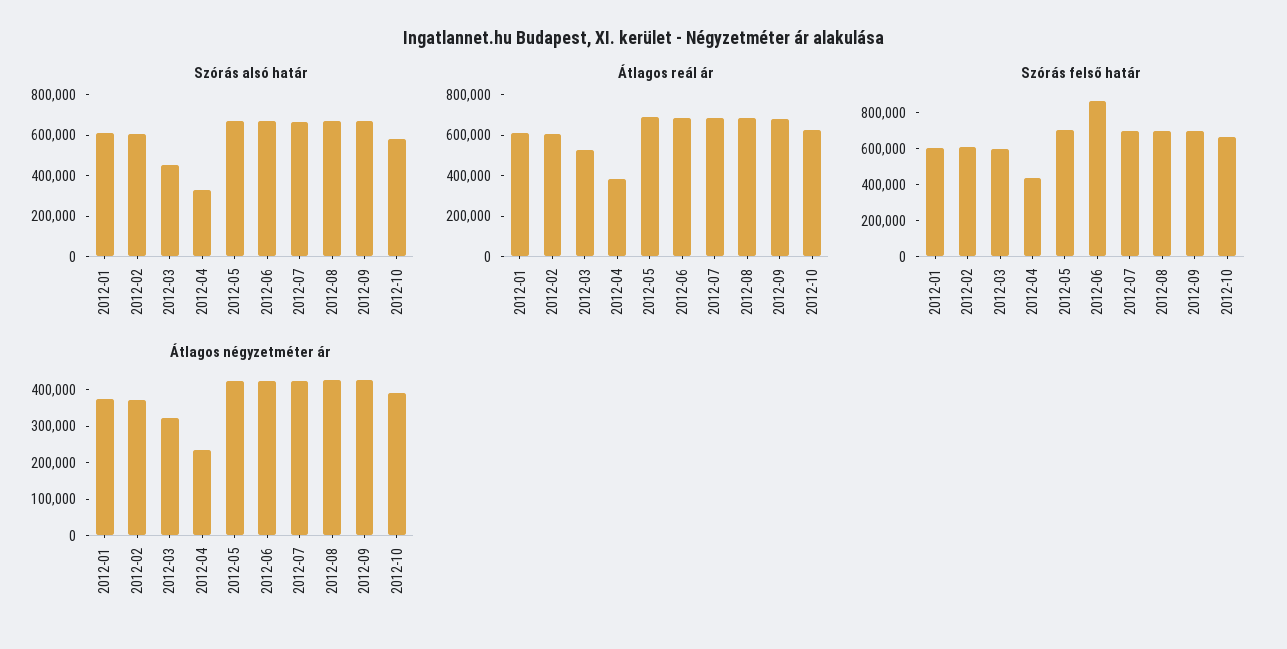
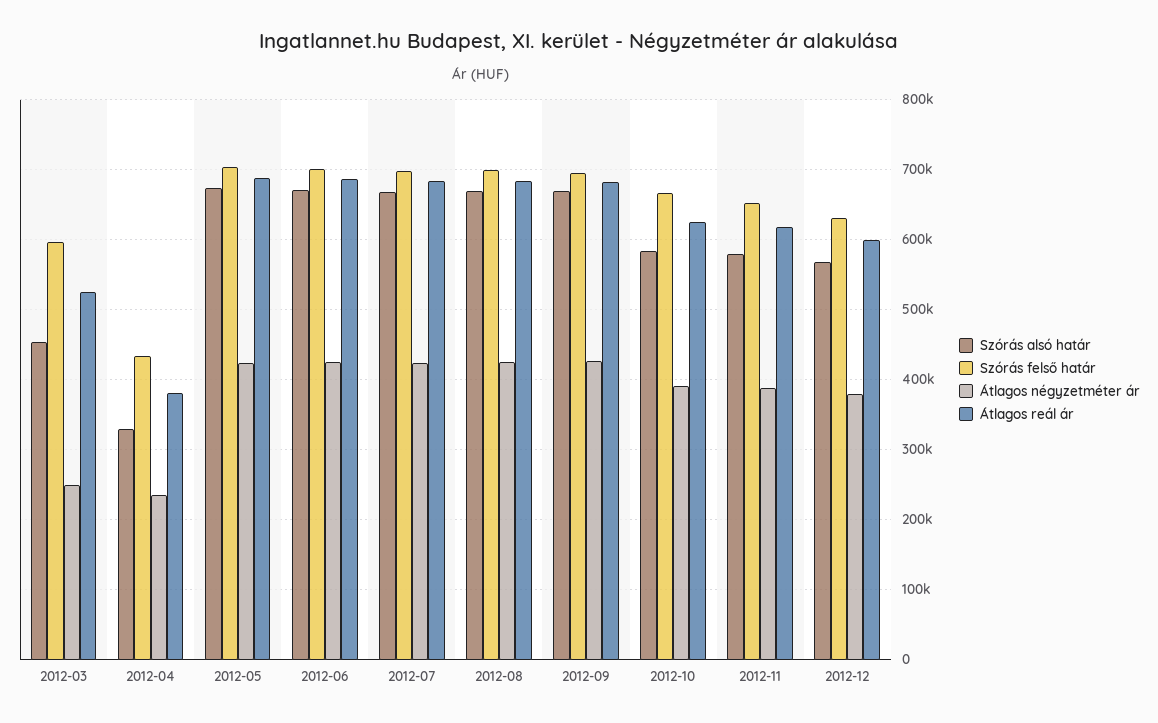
Szórás alsó határ, 2012-01: 600000 -> none
Szórás alsó határ, 2012-02: 600000 -> none
Átlagos reál ár, 2012-01: 600000 -> none
Átlagos reál ár, 2012-02: 600000 -> none
Szórás felső határ, 2012-01: 600000 -> none
Szórás felső határ, 2012-02: 600000 -> none
Szórás felső határ, 2012-06: 850000 -> 700000
Átlagos négyzetméter ár, 2012-01: 375000 -> none
Átlagos négyzetméter ár, 2012-02: 375000 -> none
Átlagos négyzetméter ár, 2012-03: 325000 -> 250000
Szórás alsó határ, 2012-11: none -> 580000
Szórás felső határ, 2012-11: none -> 650000
Átlagos négyzetméter ár, 2012-11: none -> 390000
Átlagos reál ár, 2012-11: none -> 620000
Szórás alsó határ, 2012-12: none -> 570000
Szórás felső határ, 2012-12: none -> 630000
Átlagos négyzetméter ár, 2012-12: none -> 380000
Átlagos reál ár, 2012-12: none -> 600000

